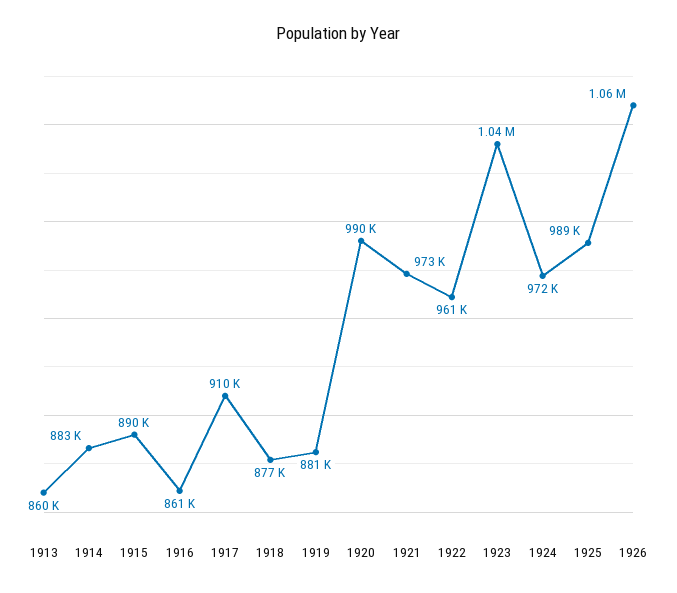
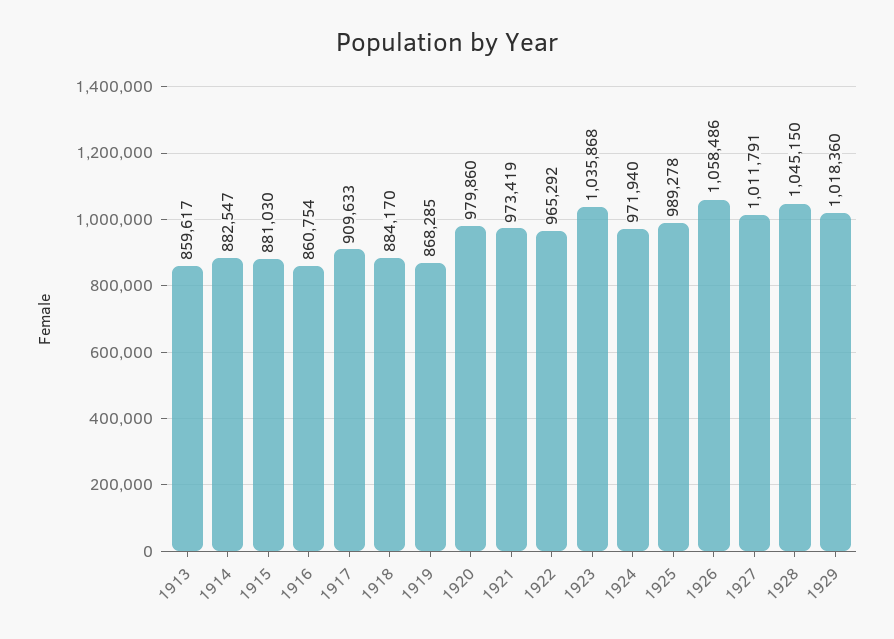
1915: 890000 -> 881030
1918: 877000 -> 884170
1919: 881000 -> 868285
1920: 990000 -> 979860
1922: 961000 -> 965292
1927: none -> 1011791
1928: none -> 1045150
1929: none -> 1018360

